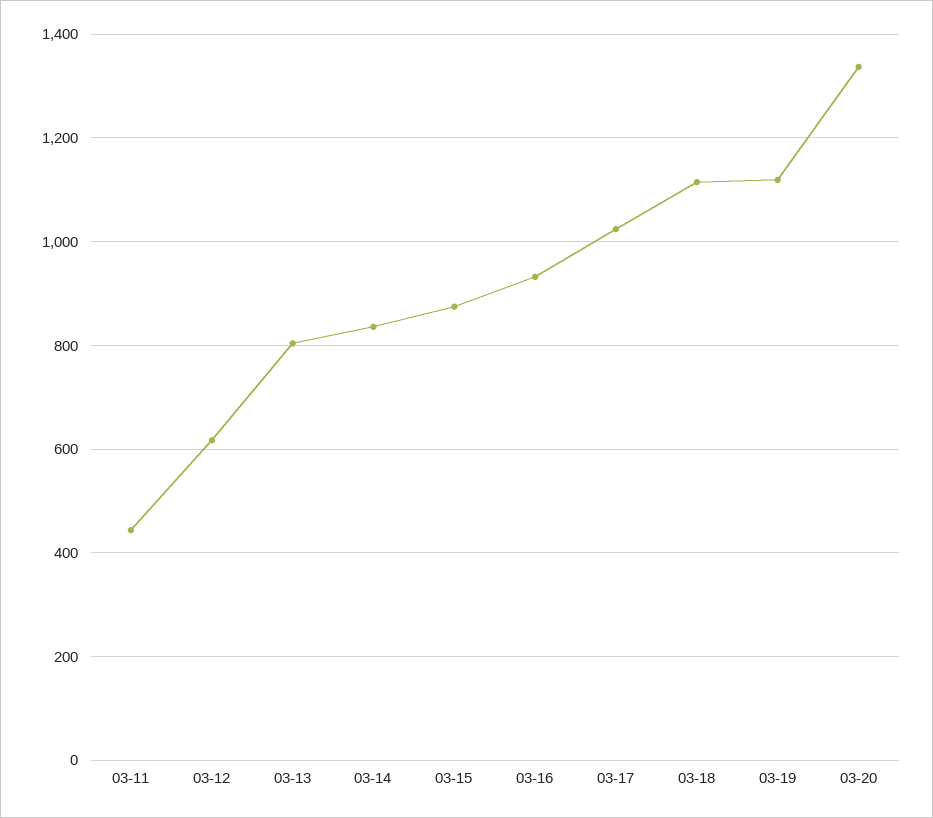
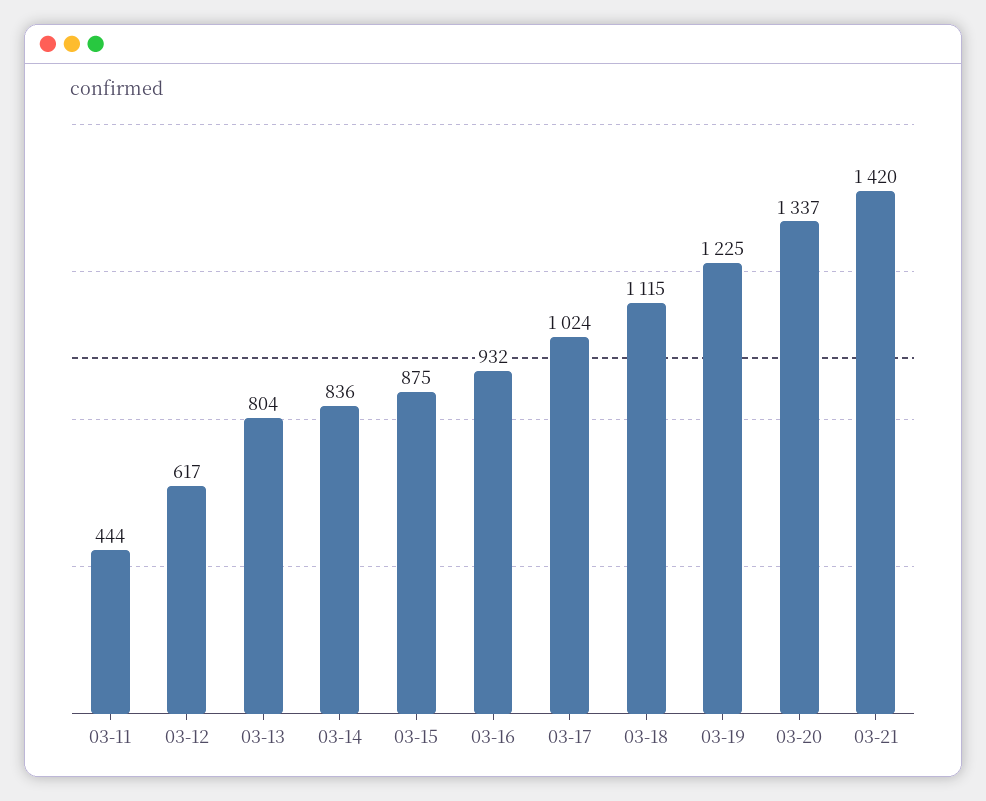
03-19: 1120 -> 1225
03-21: none -> 1420

